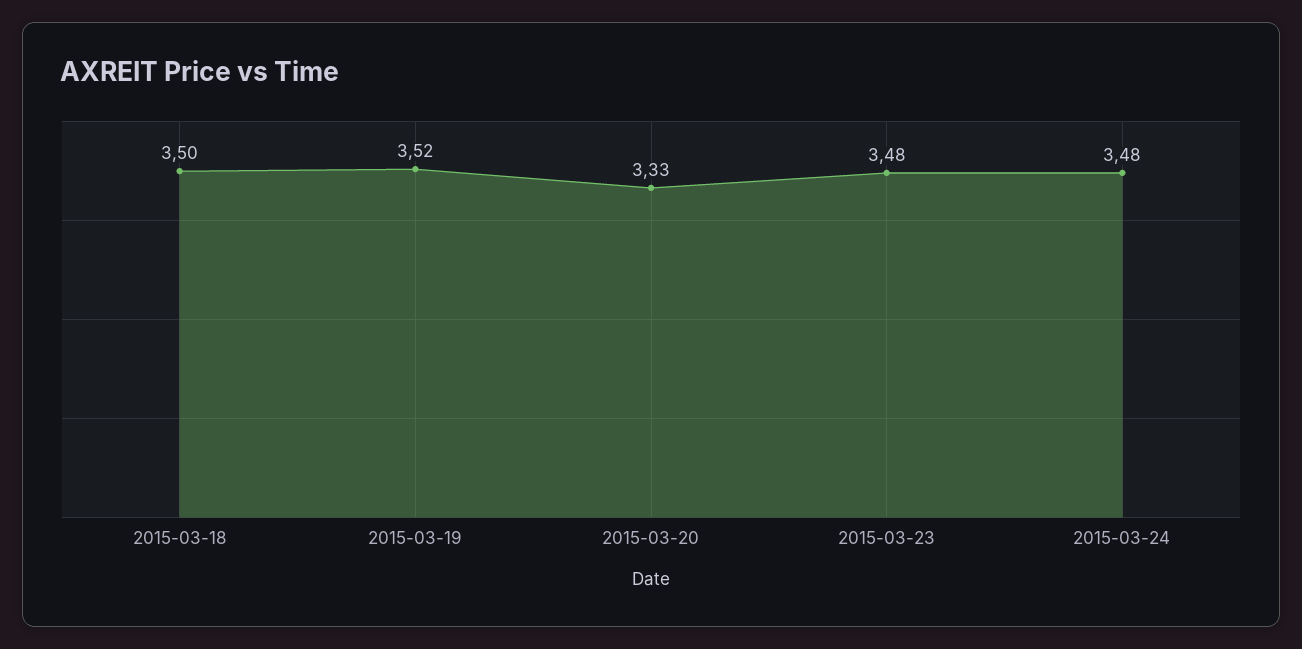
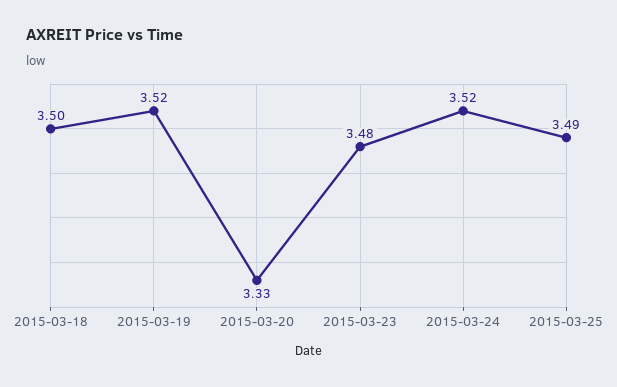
2015-03-24: 3.48 -> 3.52
2015-03-25: none -> 3.49

